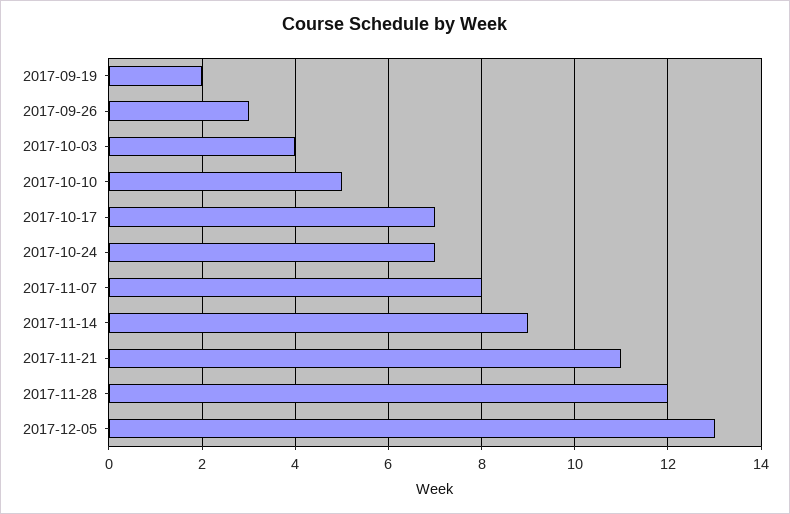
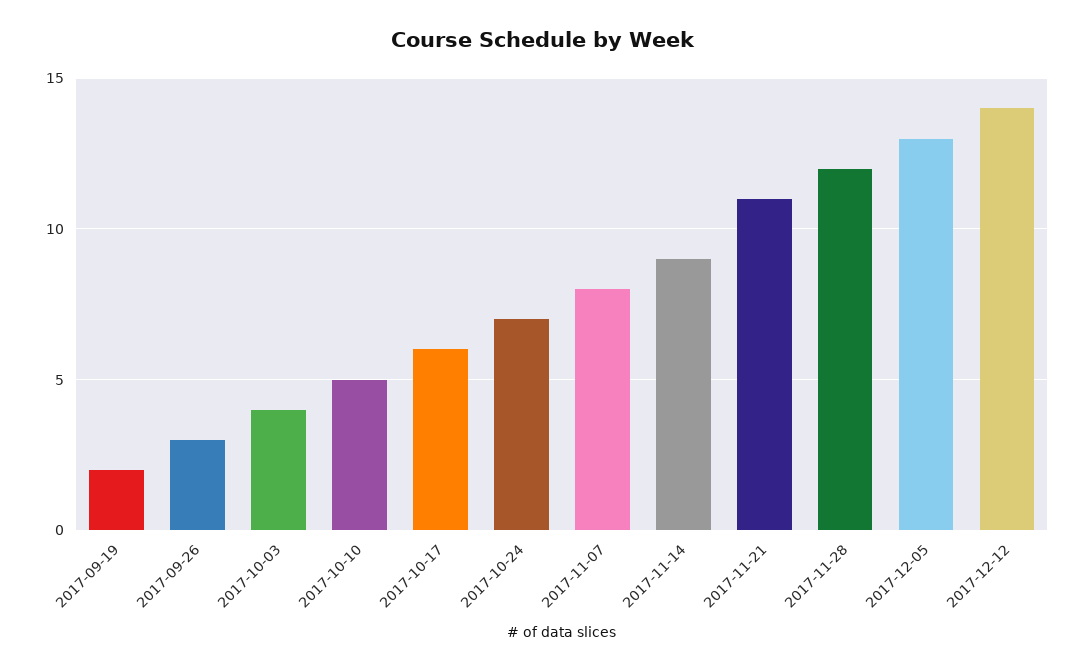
2017-10-17: 7 -> 6
2017-12-12: none -> 14

